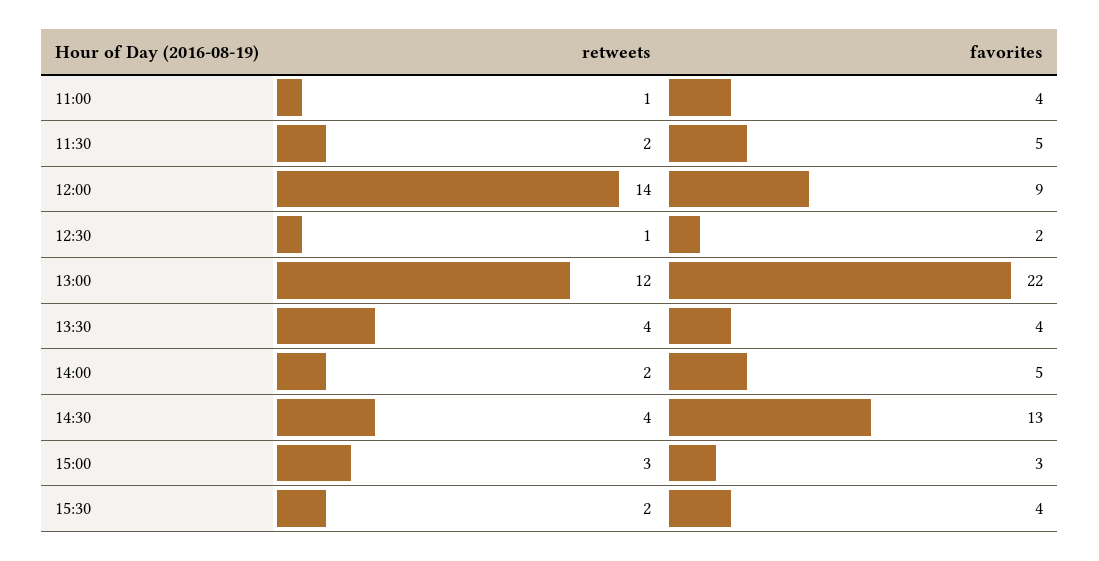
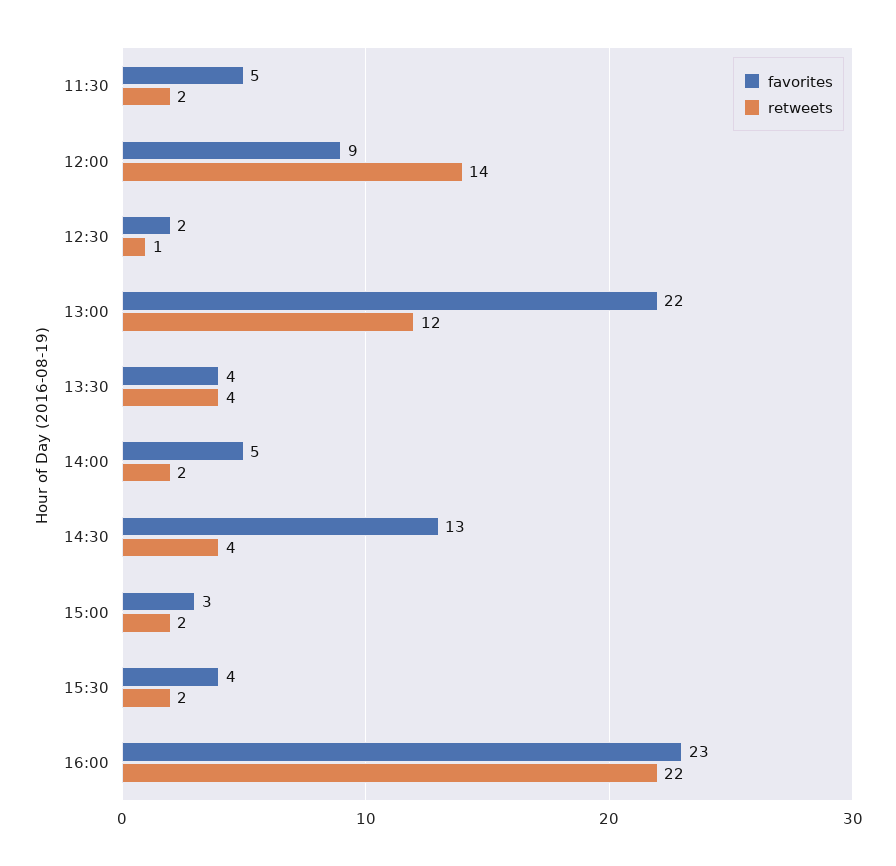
retweets, 11:00: 1 -> none
favorites, 11:00: 4 -> none
retweets, 15:00: 3 -> 2
favorites, 16:00: none -> 23
retweets, 16:00: none -> 22

